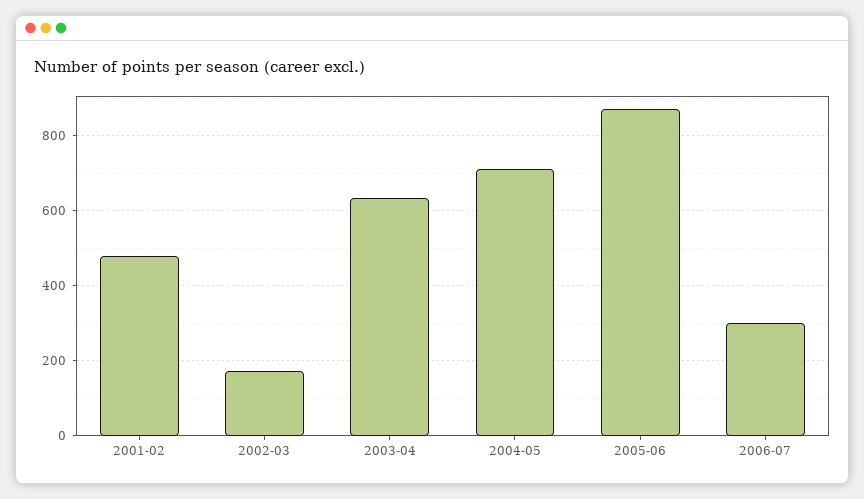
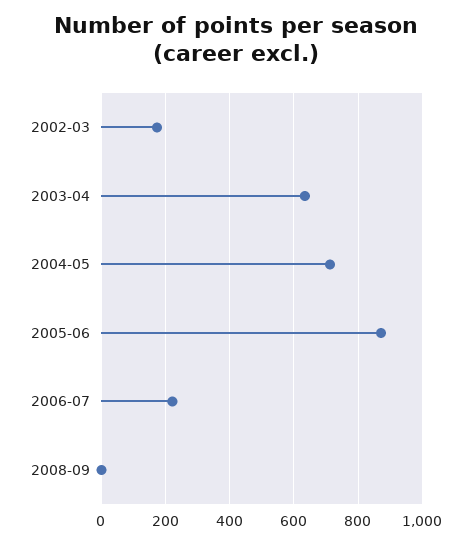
2001-02: 480 -> none
2006-07: 300 -> 220
2008-09: none -> 0

